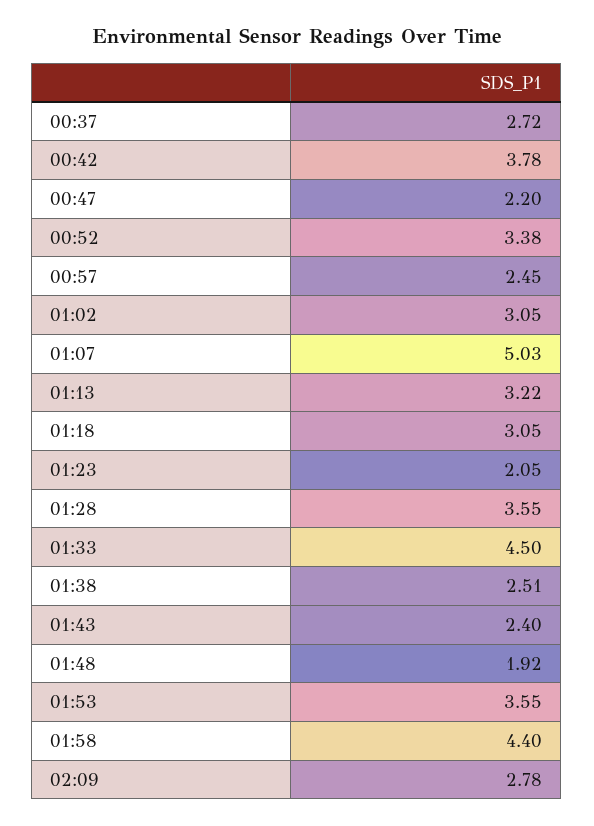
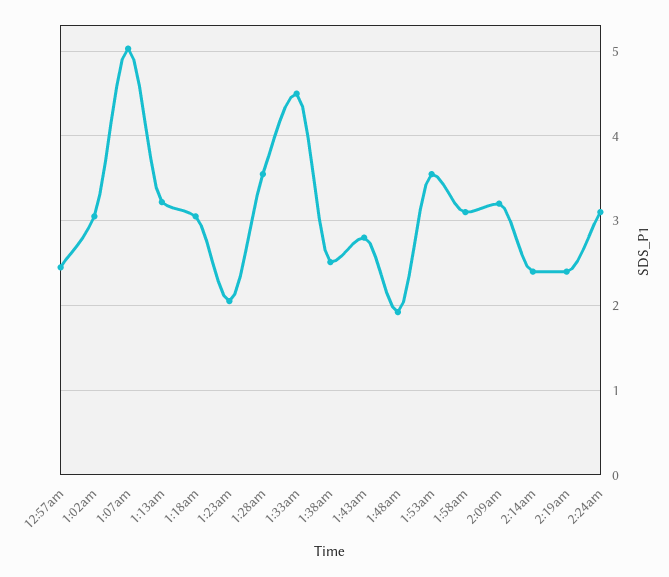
00:37: 2.72 -> none
00:42: 3.78 -> none
00:47: 2.2 -> none
00:52: 3.38 -> none
01:43: 2.4 -> 2.8
01:58: 4.4 -> 3.1
02:09: 2.78 -> 3.2
2:14am: none -> 2.4
2:19am: none -> 2.4
2:24am: none -> 3.1

